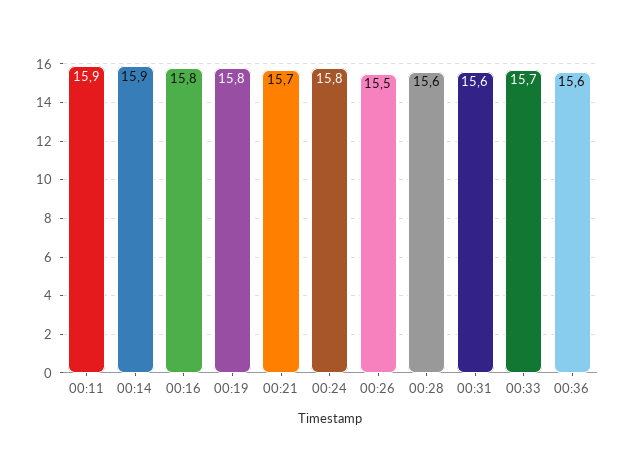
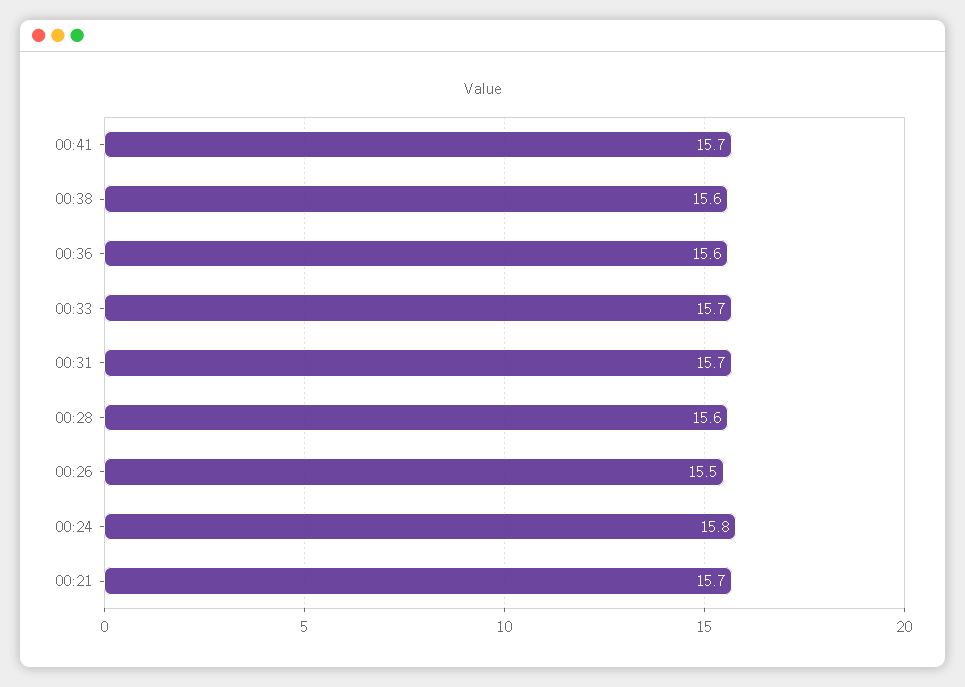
00:11: 15.9 -> none
00:14: 15.9 -> none
00:16: 15.8 -> none
00:19: 15.8 -> none
00:31: 15.6 -> 15.7
00:41: none -> 15.7
00:38: none -> 15.6

